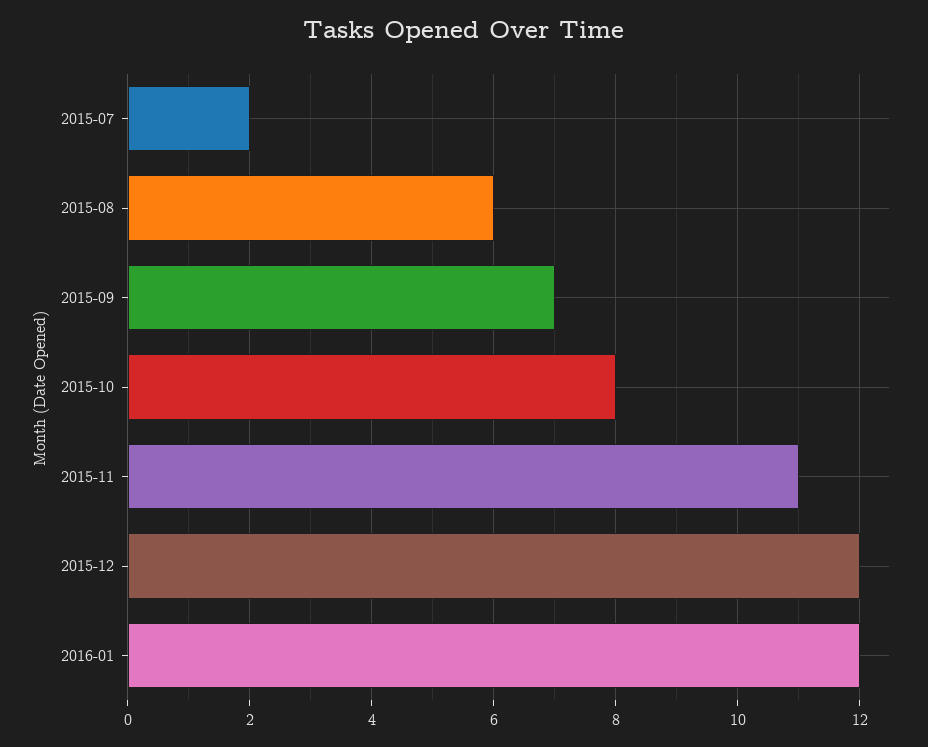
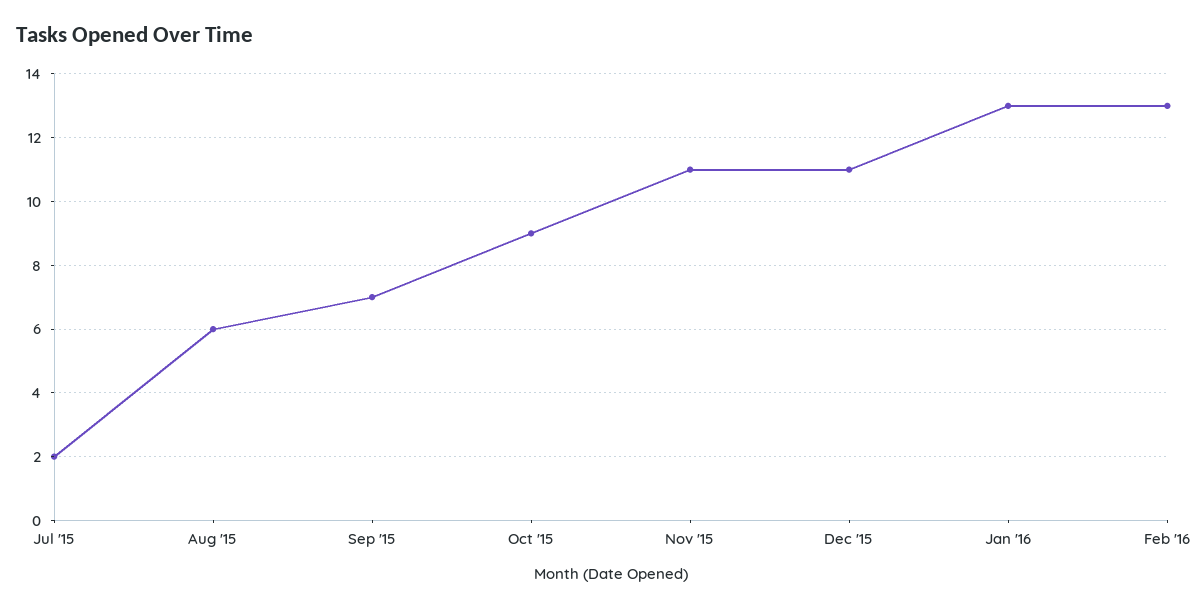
2015-10: 8 -> 9
2015-12: 12 -> 11
2016-01: 12 -> 13
Feb '16: none -> 13

